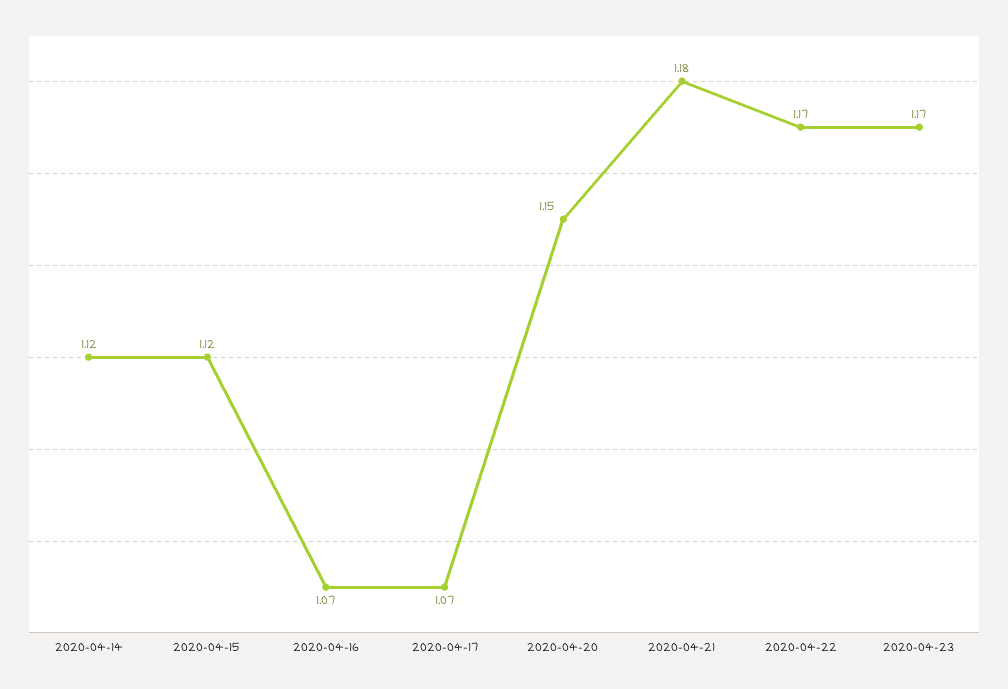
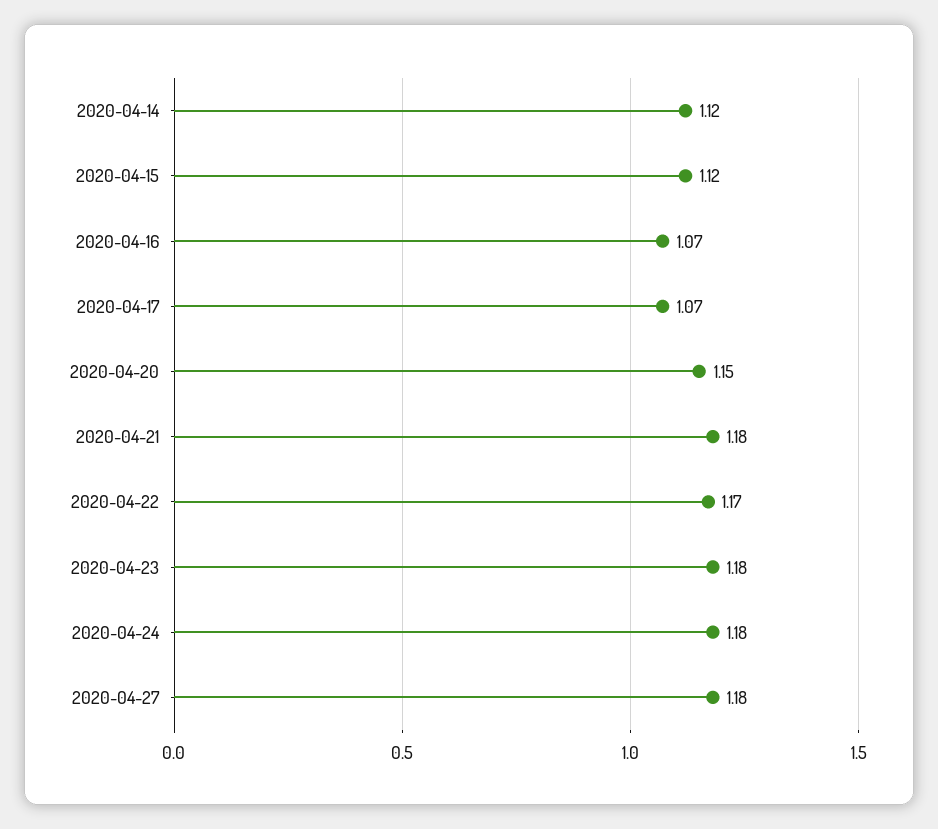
2020-04-23: 1.17 -> 1.18
2020-04-24: none -> 1.18
2020-04-27: none -> 1.18

